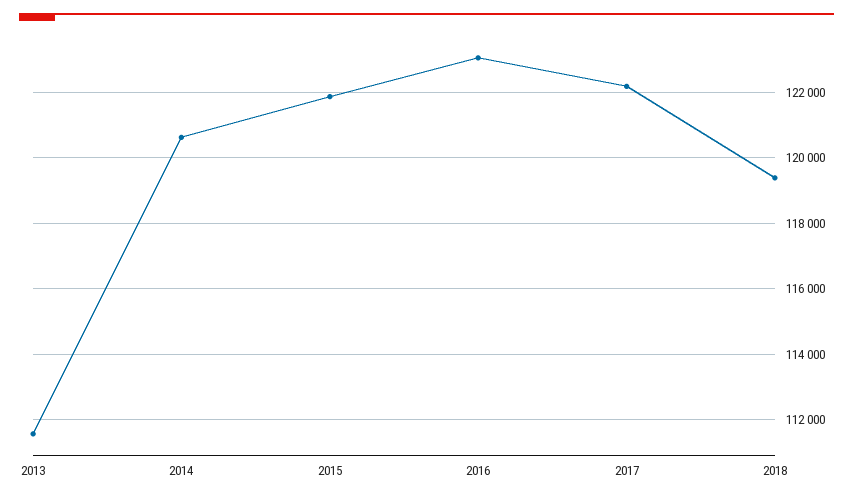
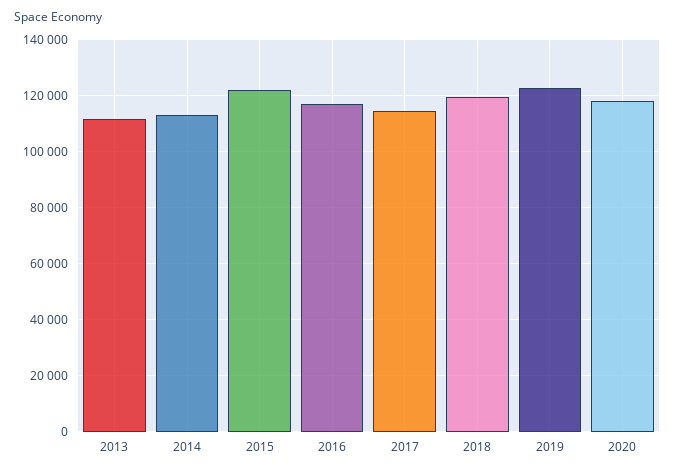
2014: 120600 -> 112500
2016: 123000 -> 117500
2017: 122200 -> 115000
2019: none -> 122500
2020: none -> 117500

